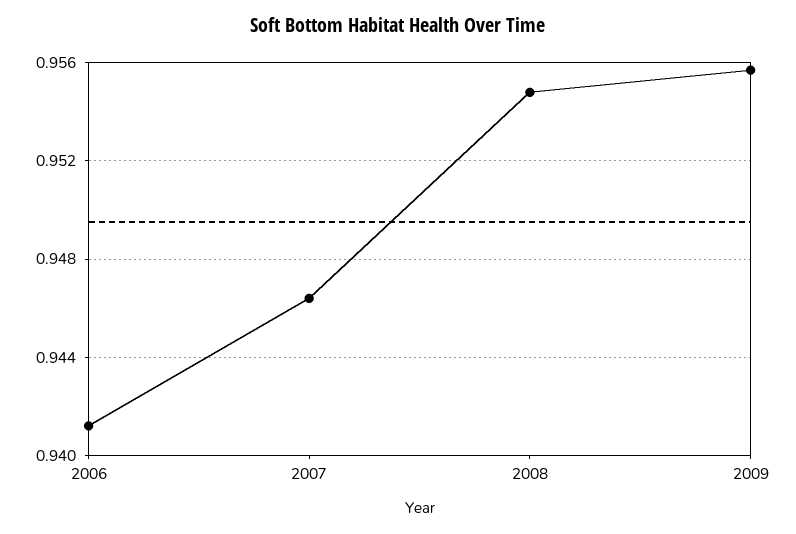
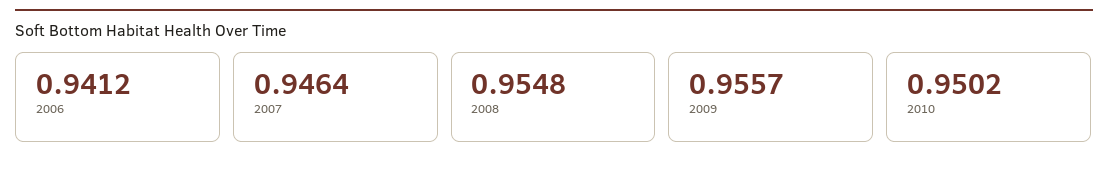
2010: none -> 0.9502

